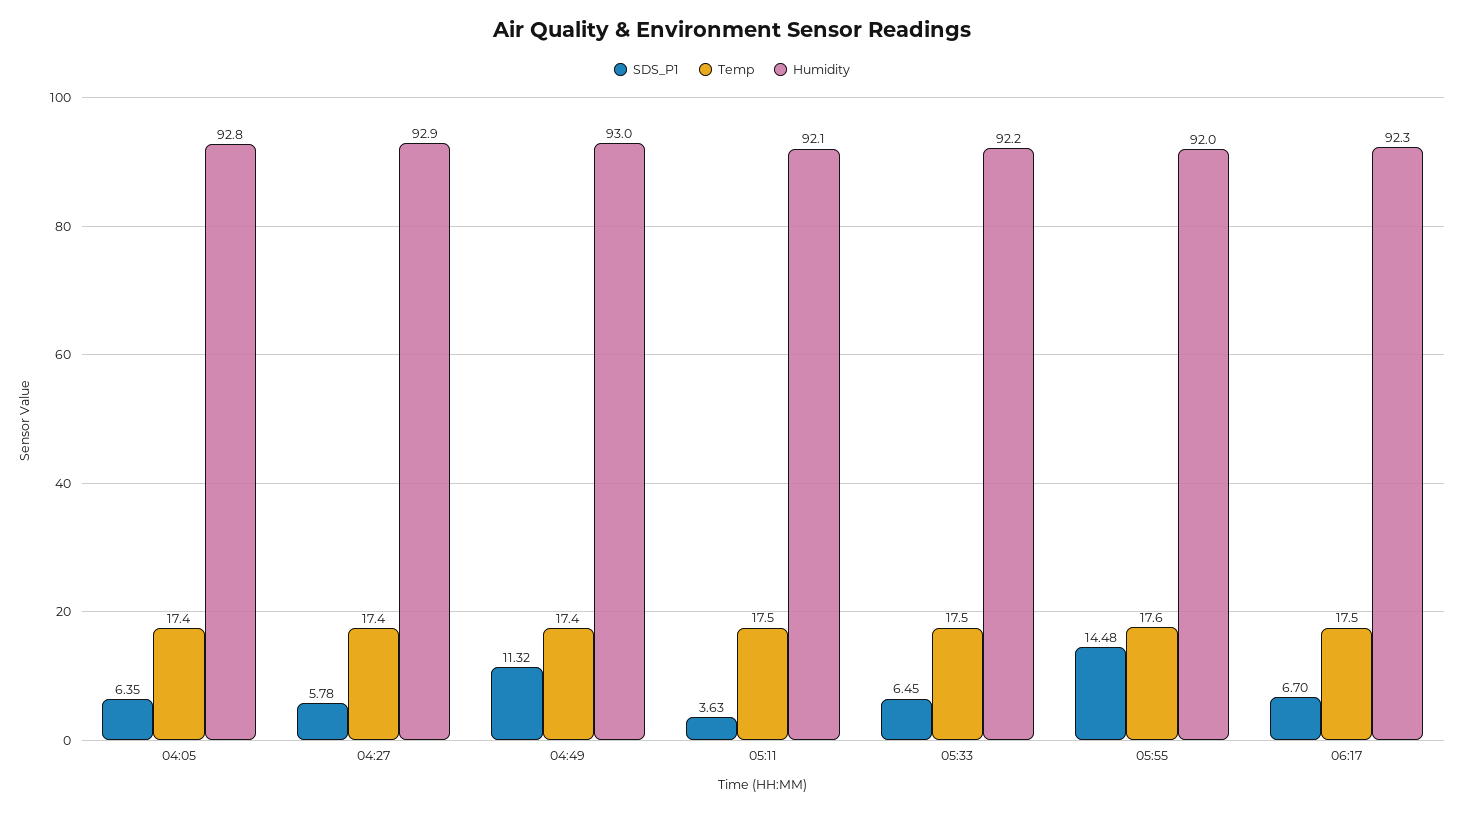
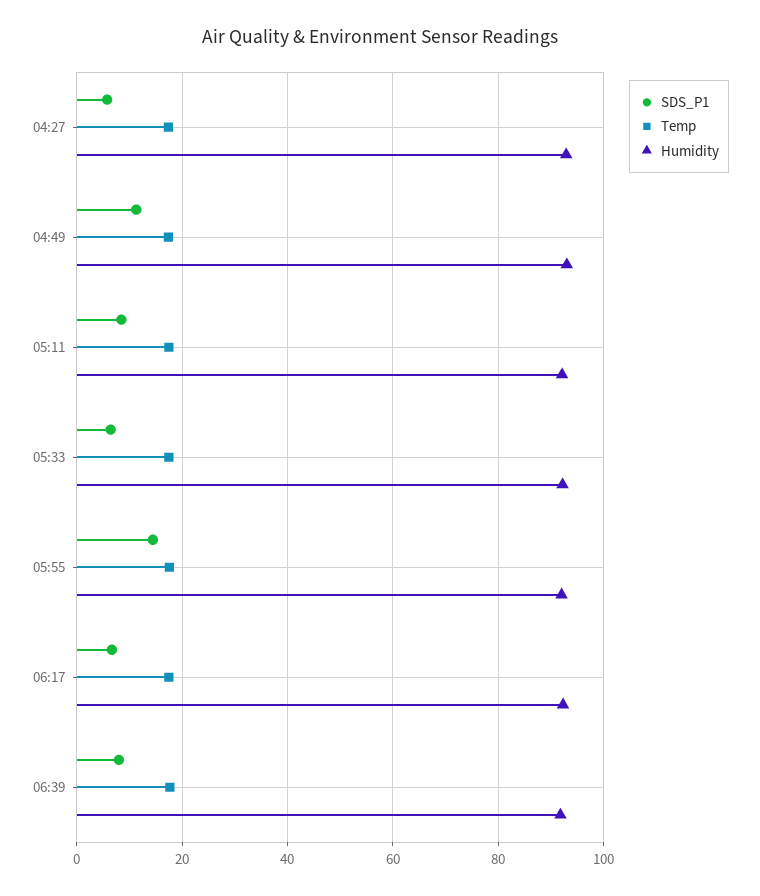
SDS_P1, 04:05: 6.35 -> none
Temp, 04:05: 17.4 -> none
Humidity, 04:05: 92.8 -> none
SDS_P1, 05:11: 3.63 -> 8
SDS_P1, 06:39: none -> 8
Temp, 06:39: none -> 18
Humidity, 06:39: none -> 92

